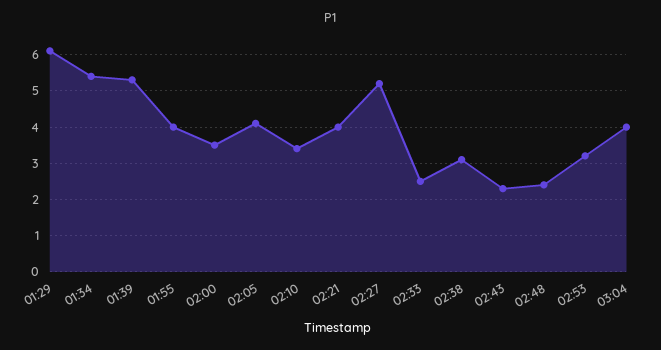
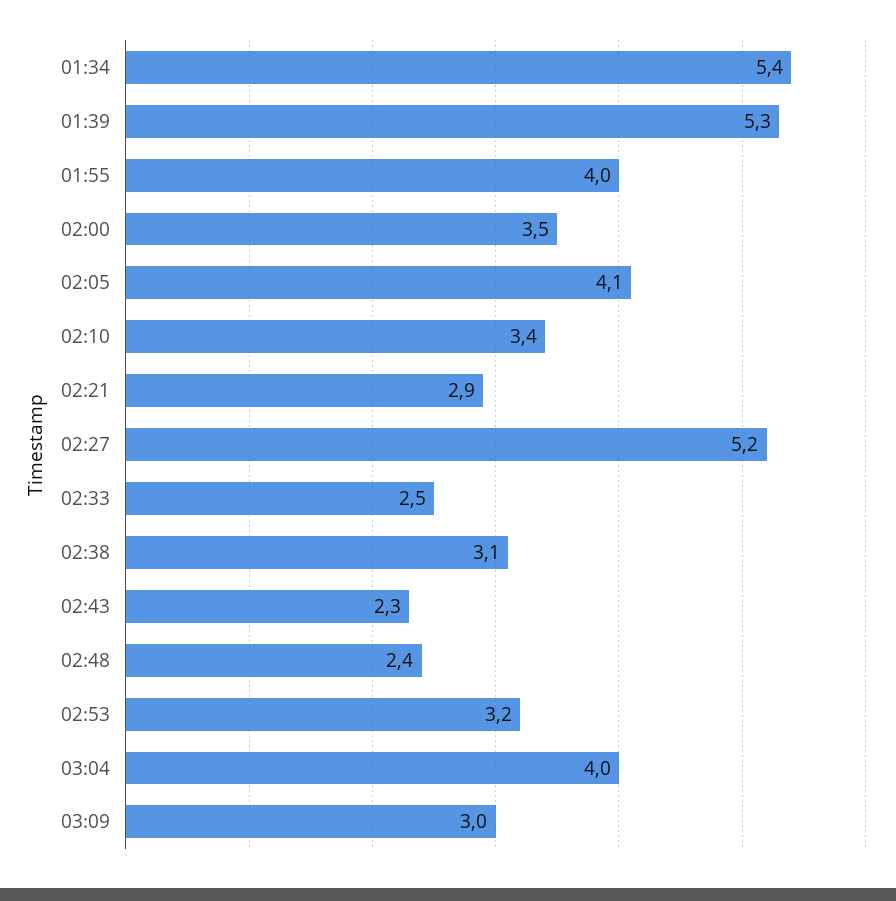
01:29: 6 -> none
02:21: 4 -> 2.9
03:09: none -> 3

